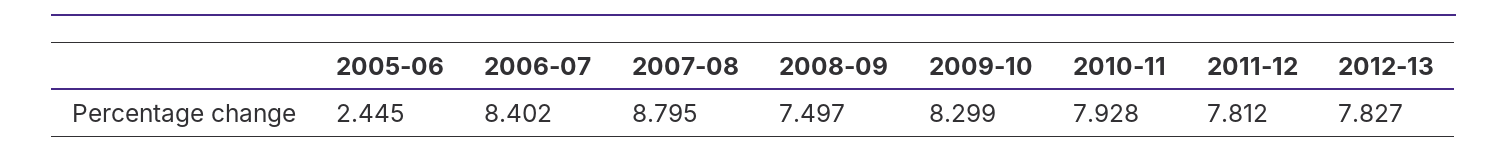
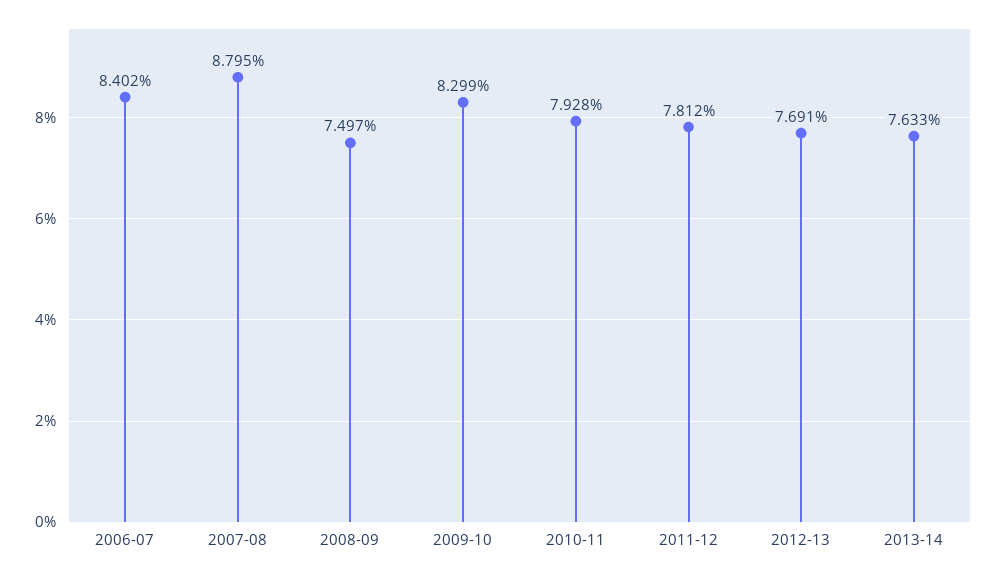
2005-06: 2.445 -> none
2012-13: 7.827 -> 7.691
2013-14: none -> 7.633

